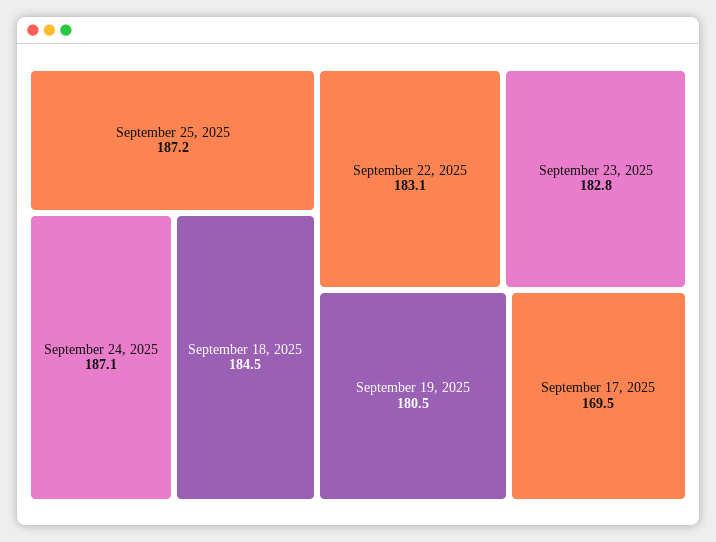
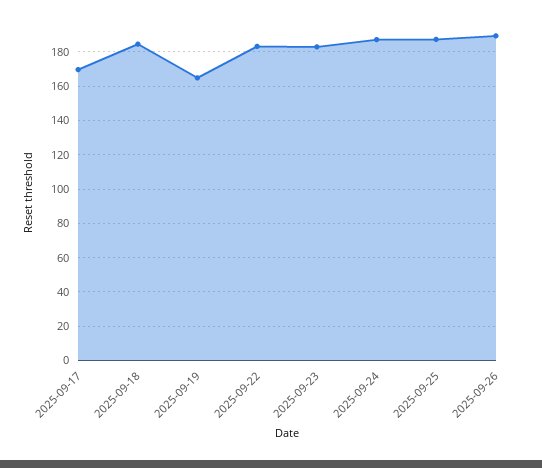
September 19, 2025: 180.5 -> 165
2025-09-26: none -> 190

